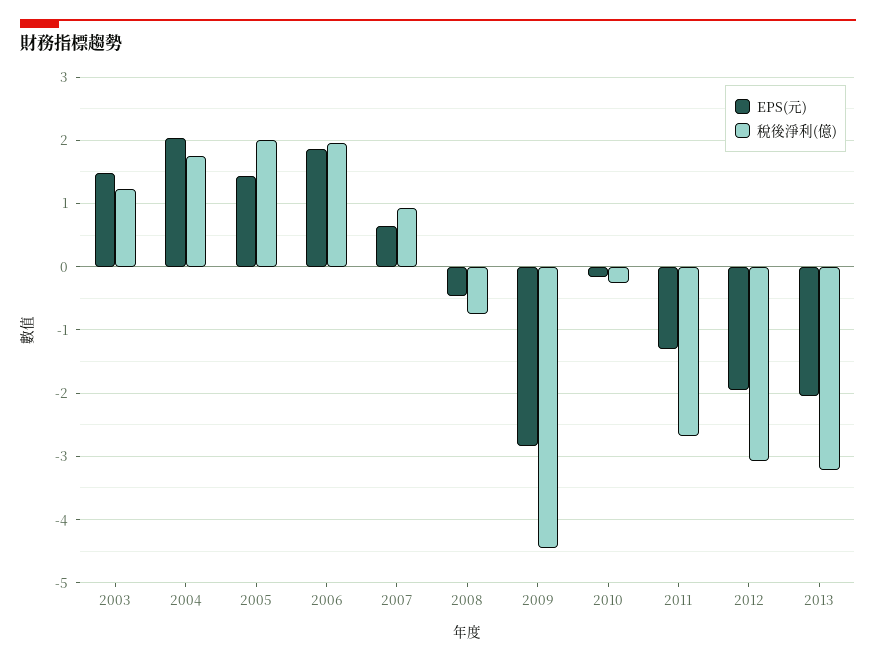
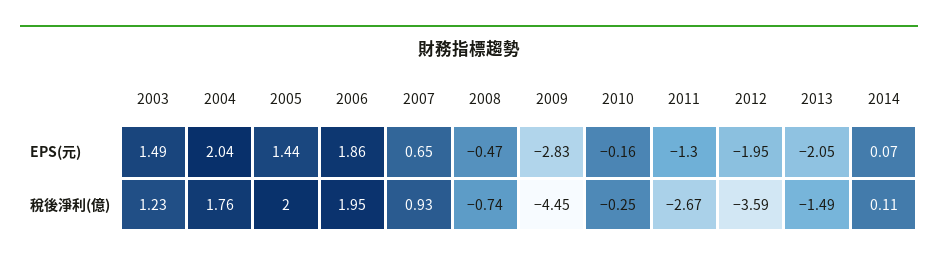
稅後淨利(億), 2012: -3.1 -> -3.59
稅後淨利(億), 2013: -3.2 -> -1.49
EPS(元), 2014: none -> 0.07
稅後淨利(億), 2014: none -> 0.11

